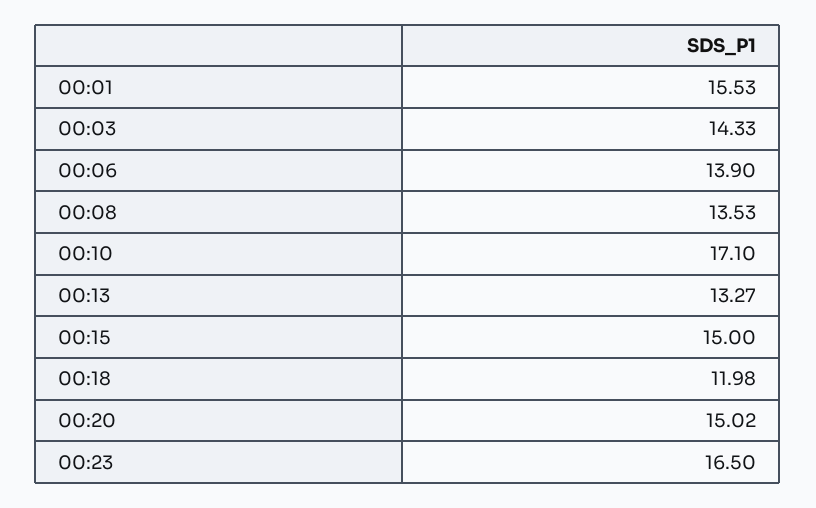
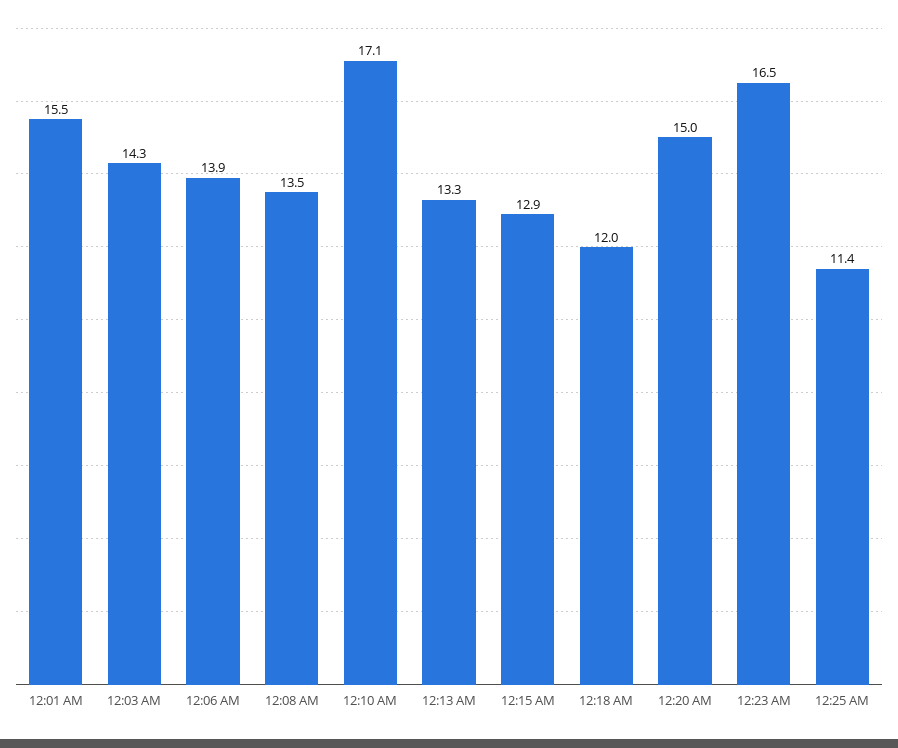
00:15: 15 -> 12.9
12:25 AM: none -> 11.4

